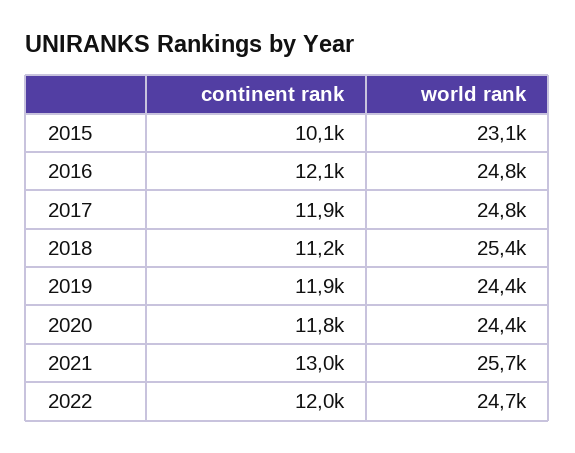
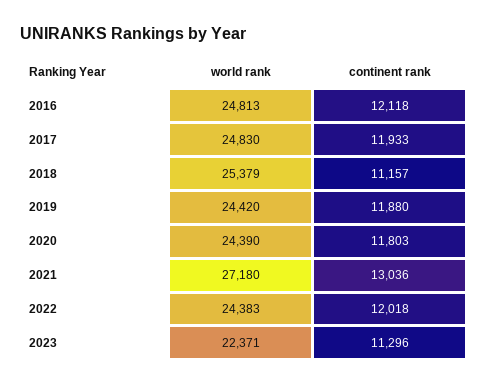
continent rank, 2015: 10100 -> none
world rank, 2015: 23100 -> none
world rank, 2021: 25700 -> 27180
world rank, 2022: 24700 -> 24383
world rank, 2023: none -> 22371
continent rank, 2023: none -> 11296

